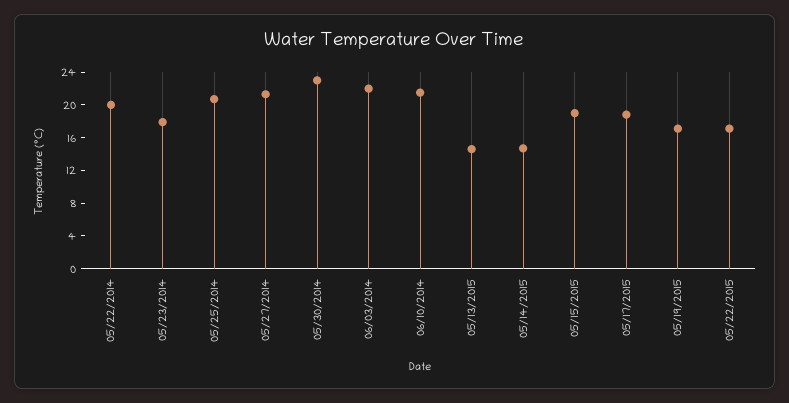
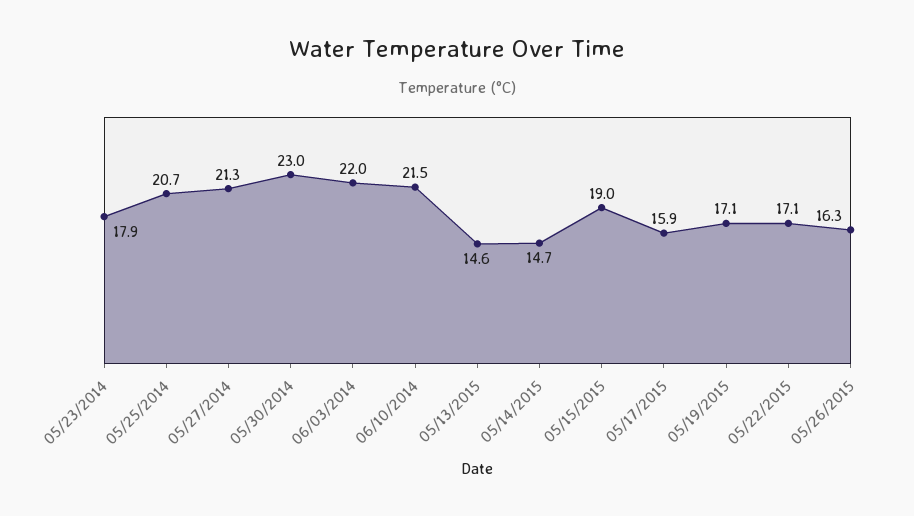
05/22/2014: 20 -> none
05/17/2015: 19 -> 15.9
05/26/2015: none -> 16.3

